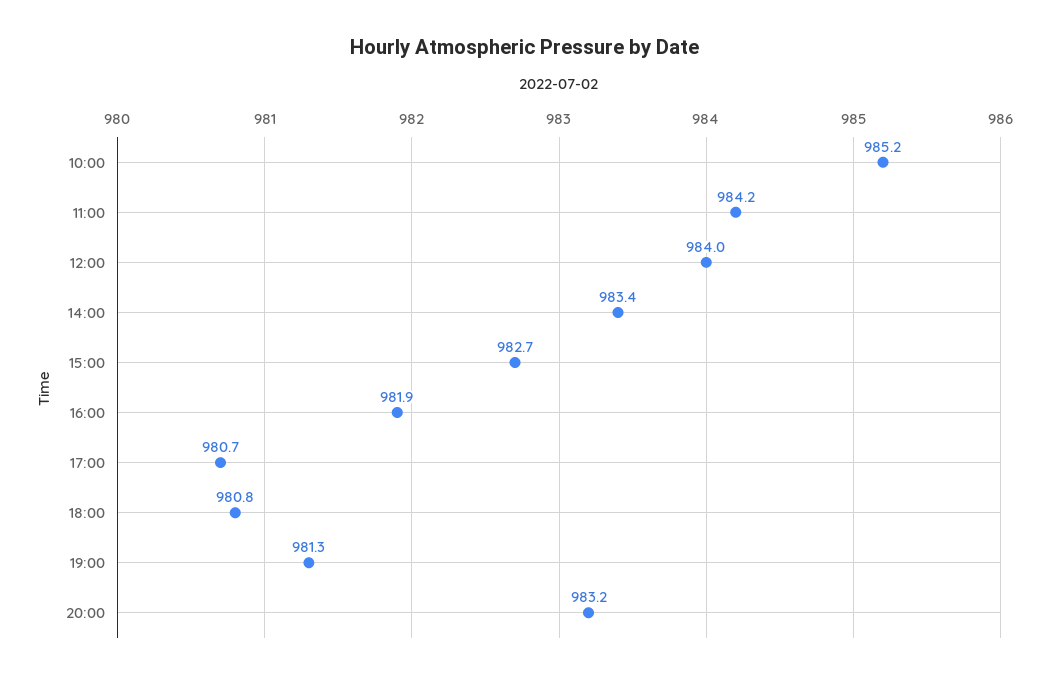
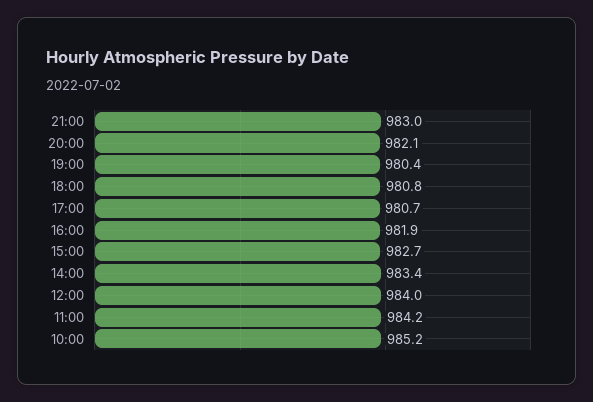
19:00: 981.3 -> 980.4
20:00: 983.2 -> 982.1
21:00: none -> 983

